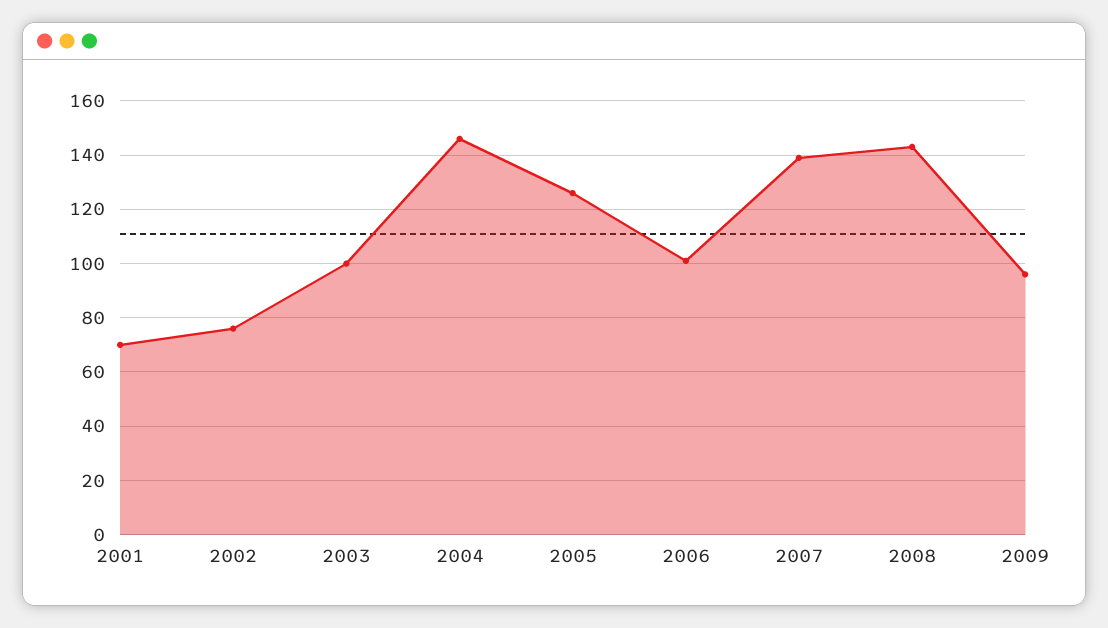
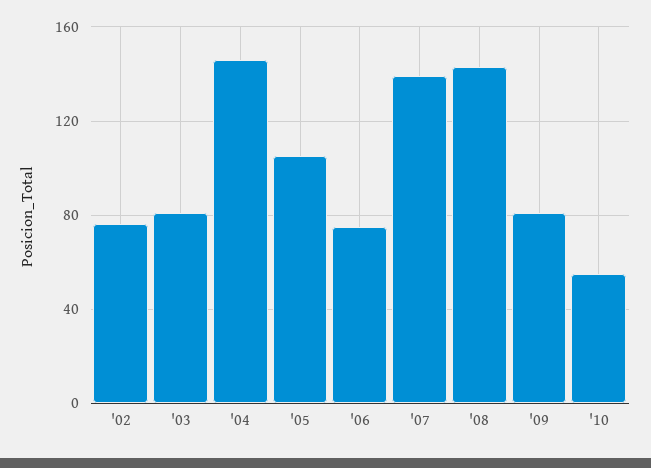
2001: 70 -> none
2003: 100 -> 80
2005: 125 -> 105
2006: 100 -> 75
2009: 95 -> 80
'10: none -> 55

